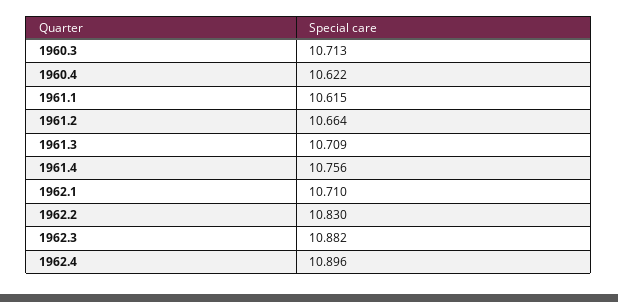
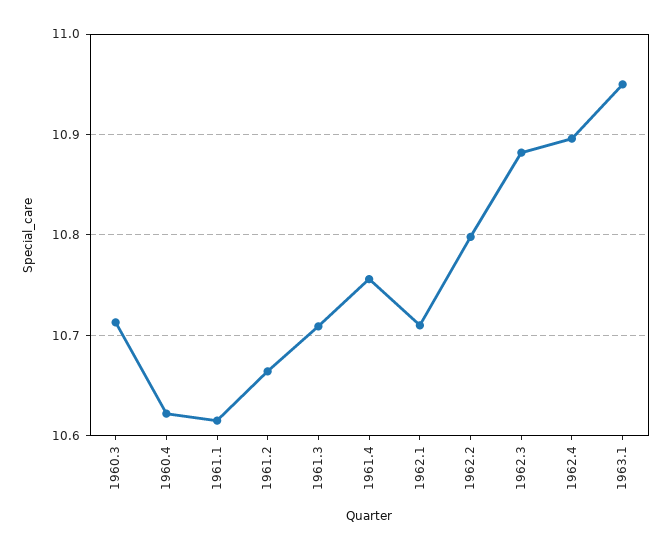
1962.2: 10.83 -> 10.8
1963.1: none -> 10.95

